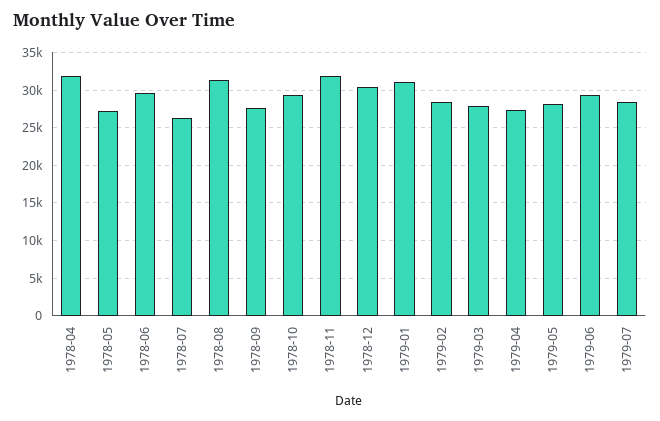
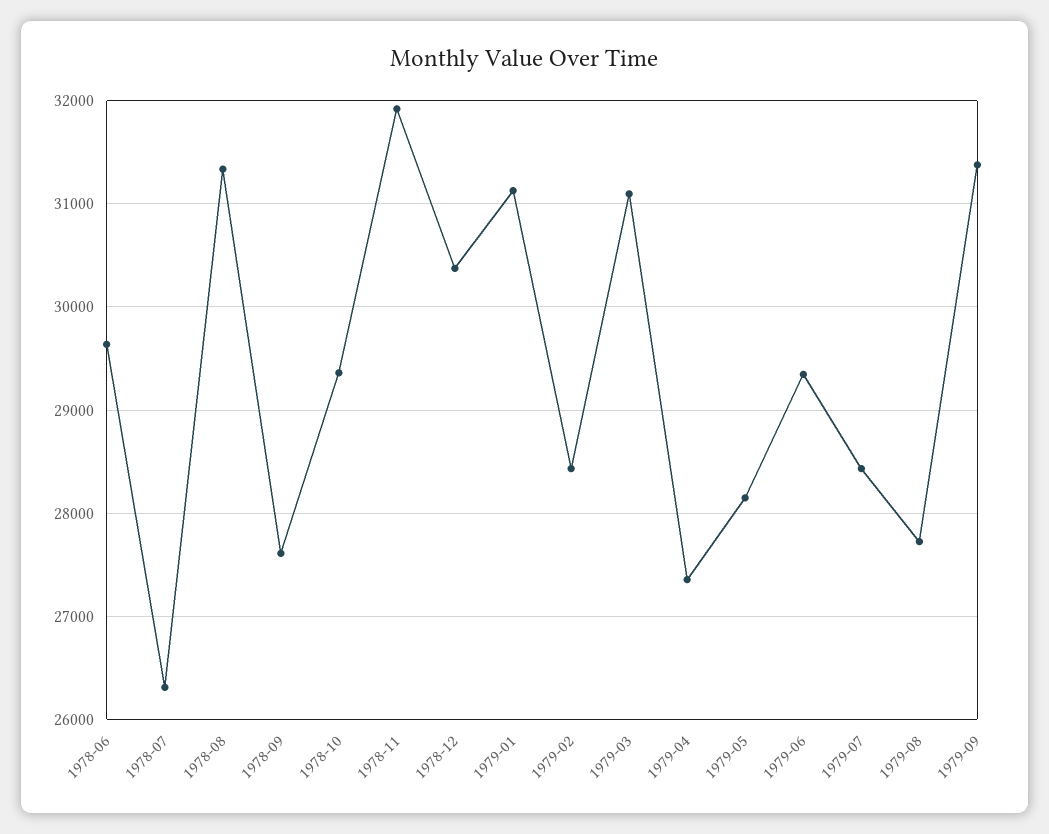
1978-04: 32000 -> none
1978-05: 27000 -> none
1979-03: 28000 -> 31100
1979-08: none -> 27700
1979-09: none -> 31400

